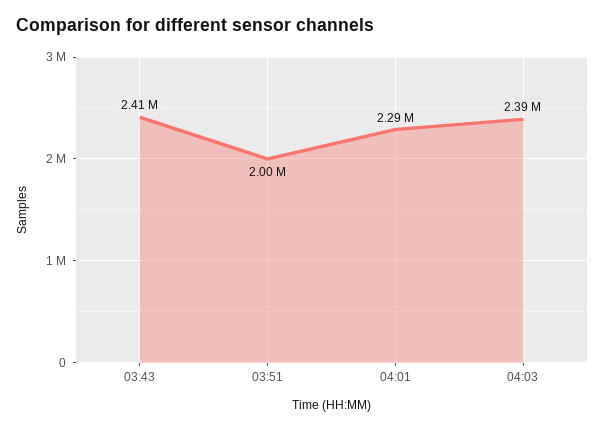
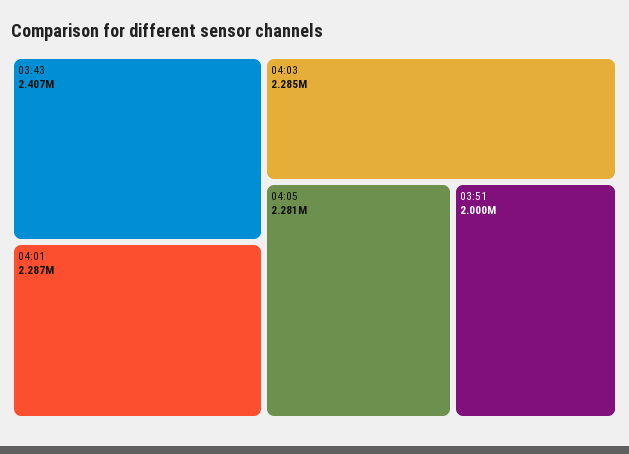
04:03: 2390000 -> 2285000
04:05: none -> 2281000

